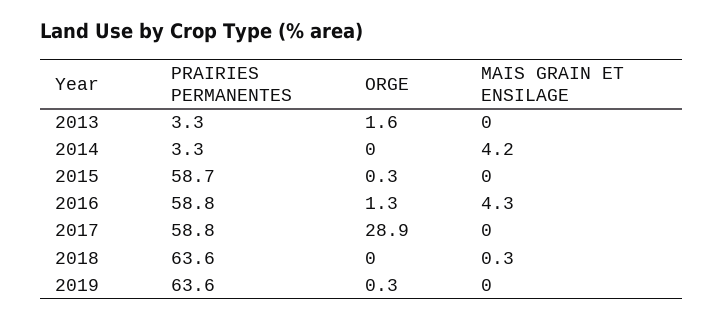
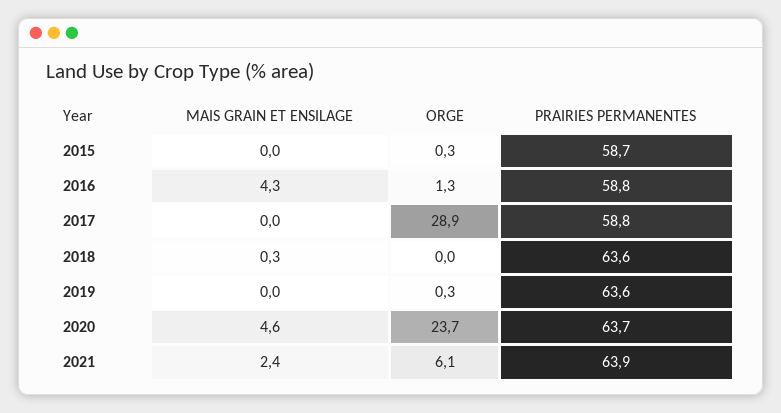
PRAIRIES PERMANENTES, 2013: 3.3 -> none
ORGE, 2013: 1.6 -> none
MAIS GRAIN ET ENSILAGE, 2013: 0 -> none
PRAIRIES PERMANENTES, 2014: 3.3 -> none
ORGE, 2014: 0 -> none
MAIS GRAIN ET ENSILAGE, 2014: 4.2 -> none
MAIS GRAIN ET ENSILAGE, 2020: none -> 4.6
ORGE, 2020: none -> 23.7
PRAIRIES PERMANENTES, 2020: none -> 63.7
MAIS GRAIN ET ENSILAGE, 2021: none -> 2.4
ORGE, 2021: none -> 6.1
PRAIRIES PERMANENTES, 2021: none -> 63.9

